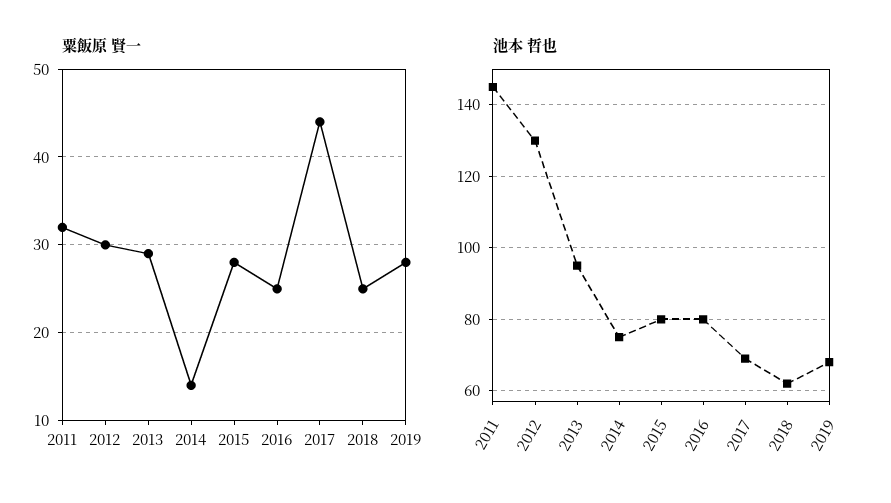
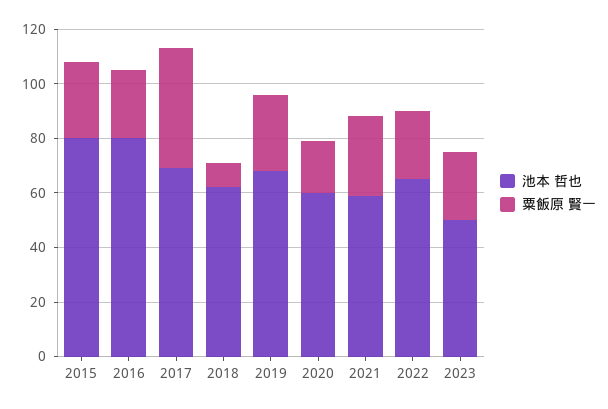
粟飯原 賢一, 2011: 32 -> none
粟飯原 賢一, 2012: 30 -> none
粟飯原 賢一, 2013: 29 -> none
粟飯原 賢一, 2014: 14 -> none
粟飯原 賢一, 2018: 25 -> 10
池本 哲也, 2011: 145 -> none
池本 哲也, 2012: 130 -> none
池本 哲也, 2013: 95 -> none
池本 哲也, 2014: 75 -> none
池本 哲也, 2020: none -> 60
粟飯原 賢一, 2020: none -> 20
池本 哲也, 2021: none -> 60
粟飯原 賢一, 2021: none -> 30
池本 哲也, 2022: none -> 65
粟飯原 賢一, 2022: none -> 25
池本 哲也, 2023: none -> 50
粟飯原 賢一, 2023: none -> 25

